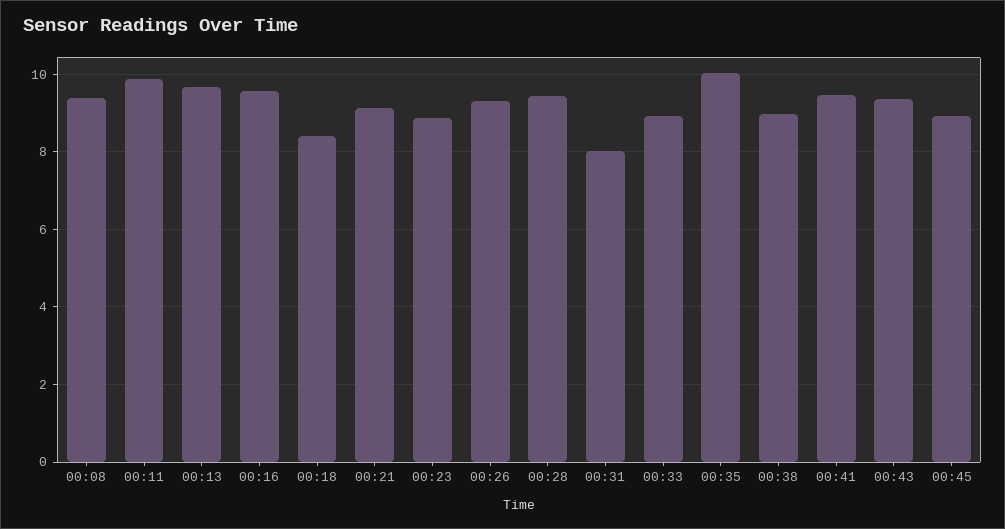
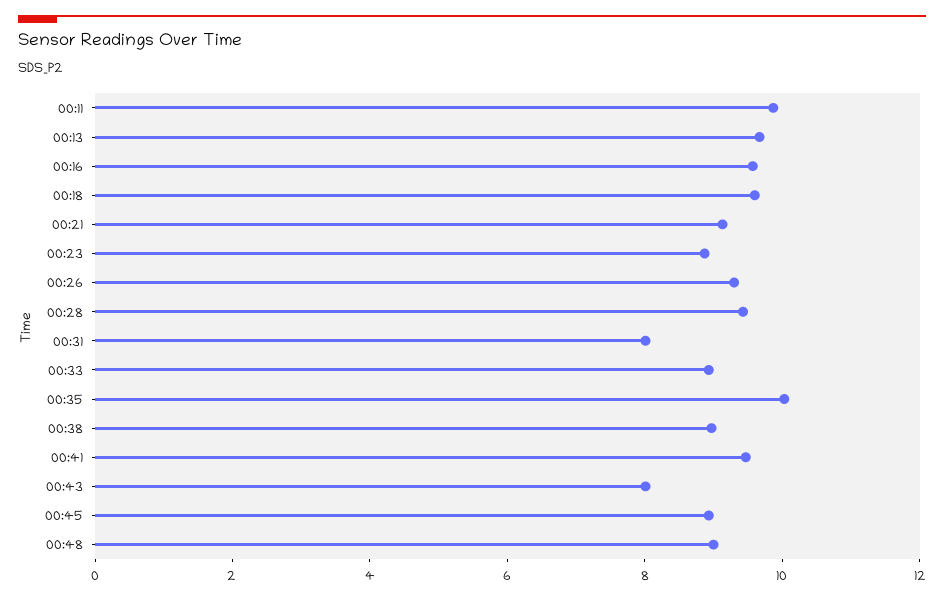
00:08: 9.4 -> none
00:18: 8.4 -> 9.5
00:43: 9.4 -> 8
00:48: none -> 9

